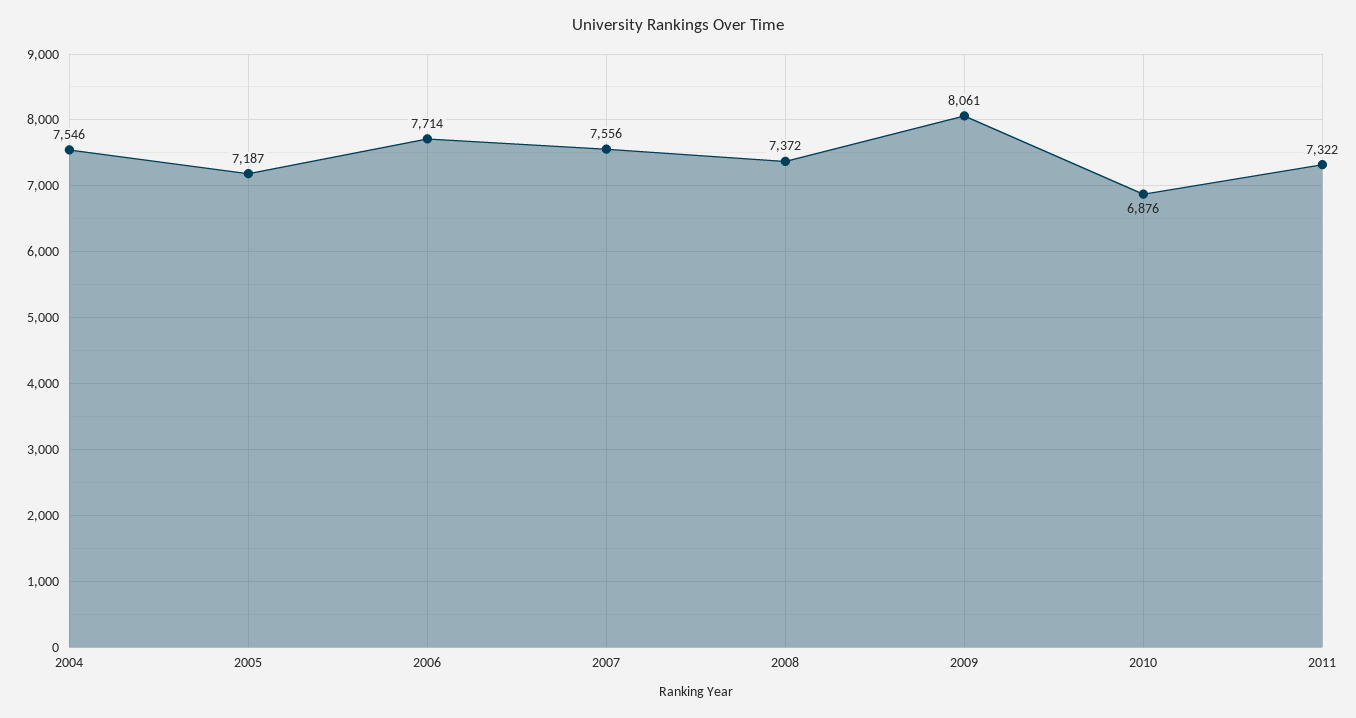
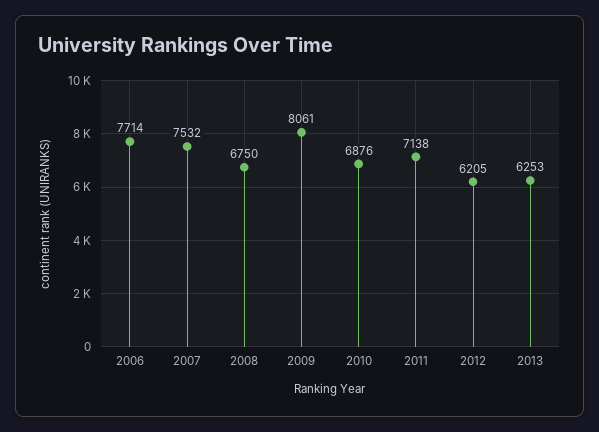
2004: 7546 -> none
2005: 7187 -> none
2007: 7556 -> 7532
2008: 7372 -> 6750
2011: 7322 -> 7138
2012: none -> 6205
2013: none -> 6253

